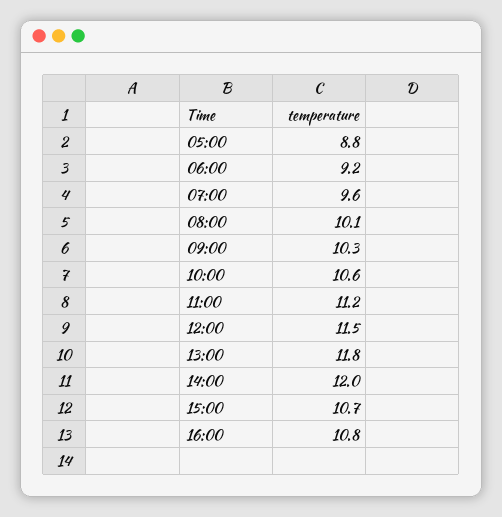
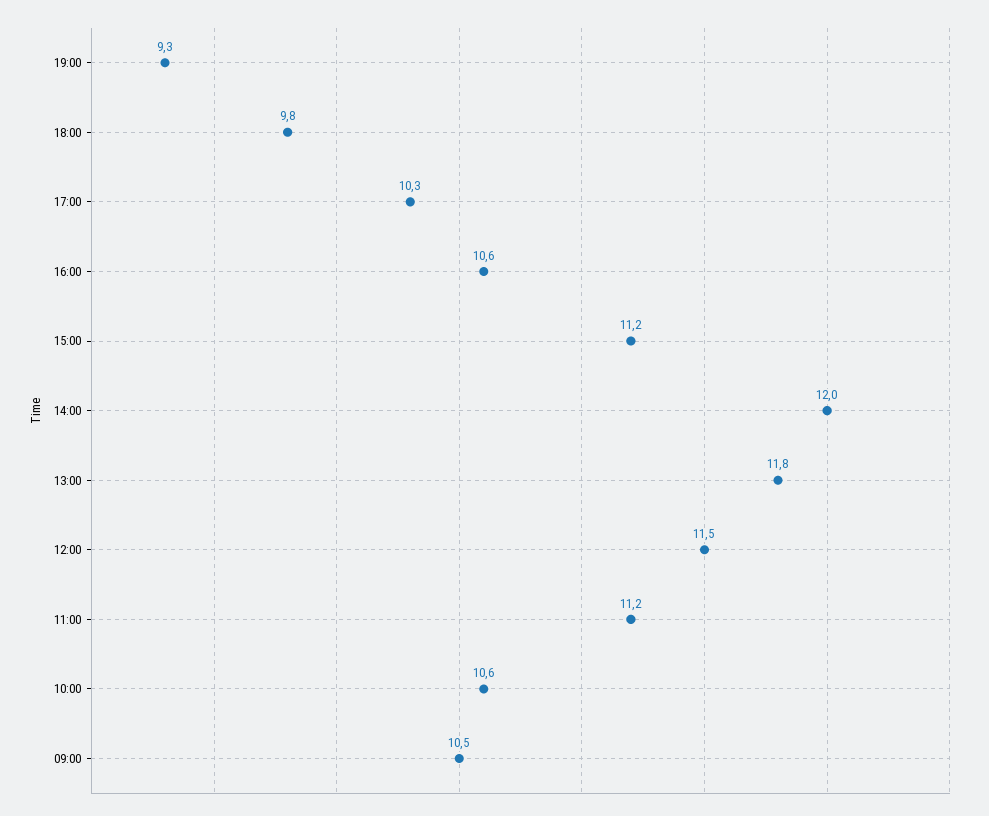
05:00: 8.8 -> none
06:00: 9.2 -> none
07:00: 9.6 -> none
08:00: 10.1 -> none
09:00: 10.3 -> 10.5
15:00: 10.7 -> 11.2
16:00: 10.8 -> 10.6
19:00: none -> 9.3
18:00: none -> 9.8
17:00: none -> 10.3

